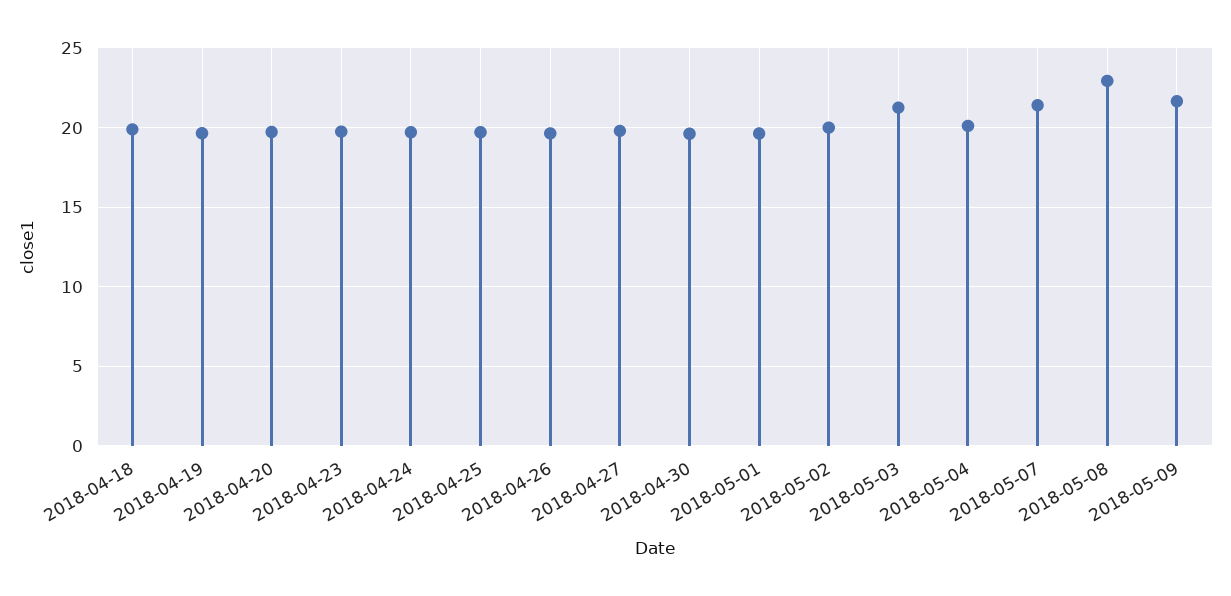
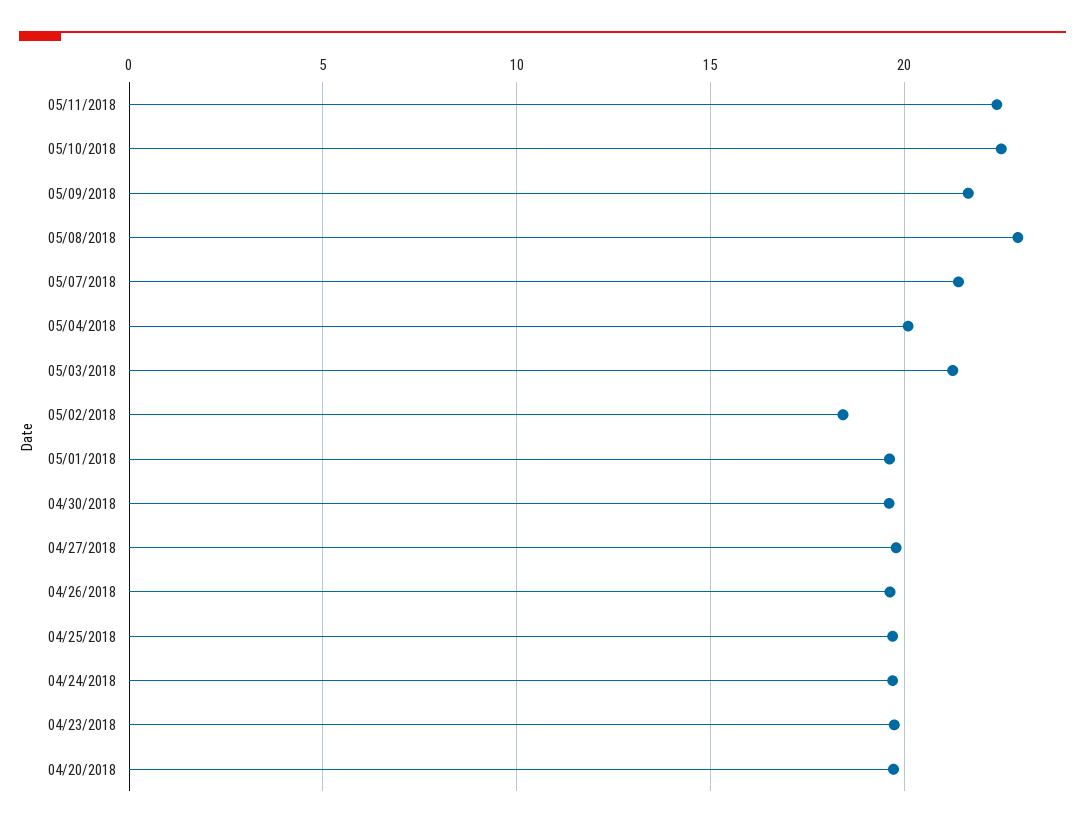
2018-04-18: 20 -> none
2018-04-19: 19.5 -> none
2018-05-02: 20 -> 18.5
05/11/2018: none -> 22.5
05/10/2018: none -> 22.5

